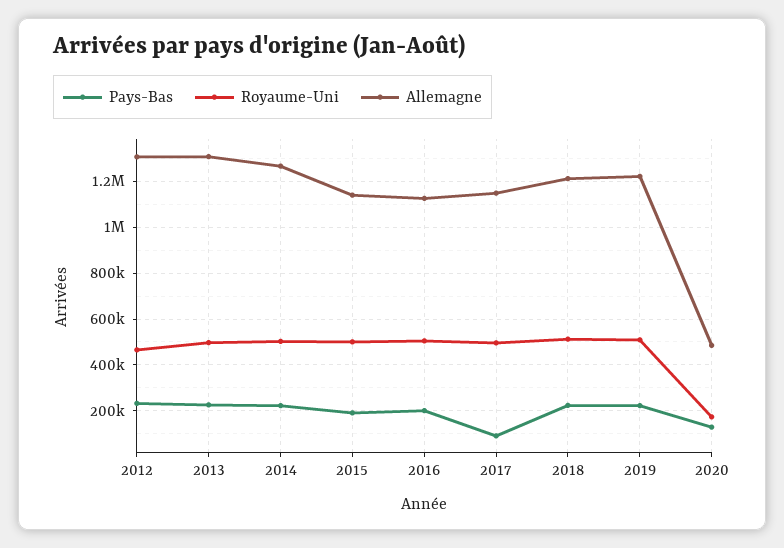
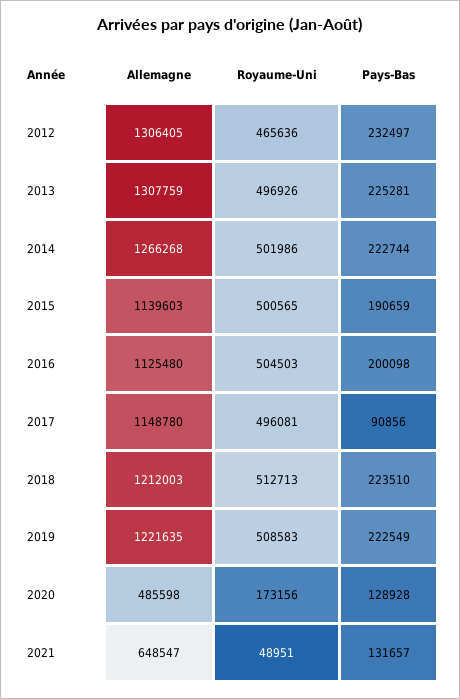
Allemagne, 2021: none -> 648547
Royaume-Uni, 2021: none -> 48951
Pays-Bas, 2021: none -> 131657

